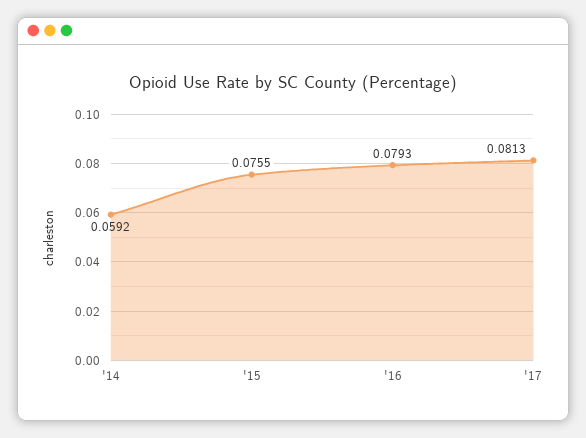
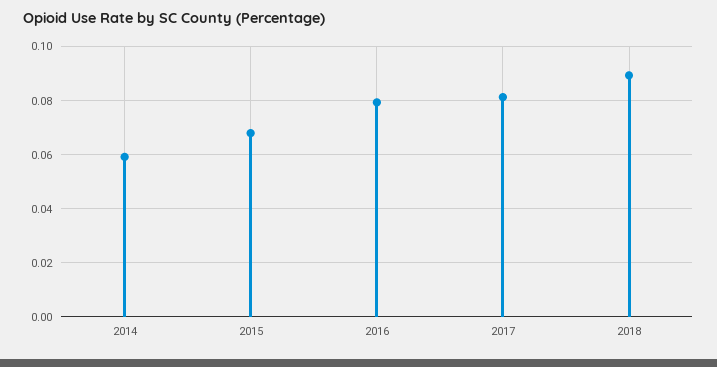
'15: 0.0755 -> 0.0675
2018: none -> 0.09

